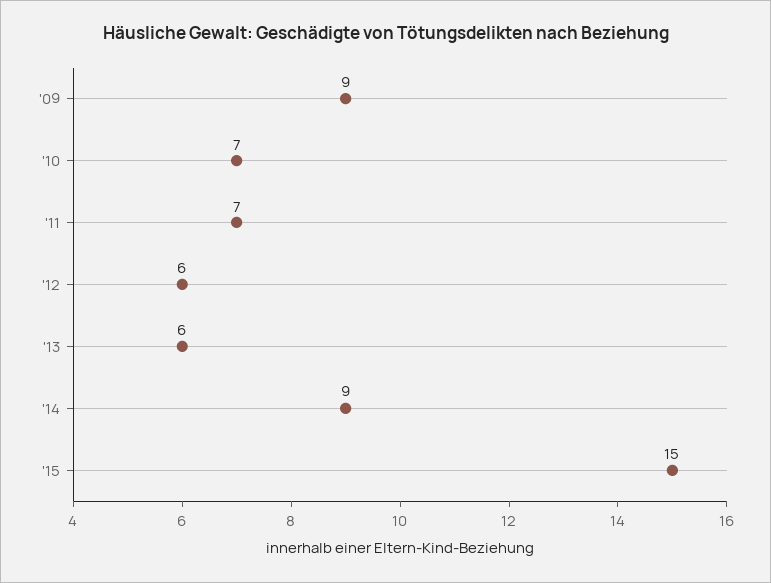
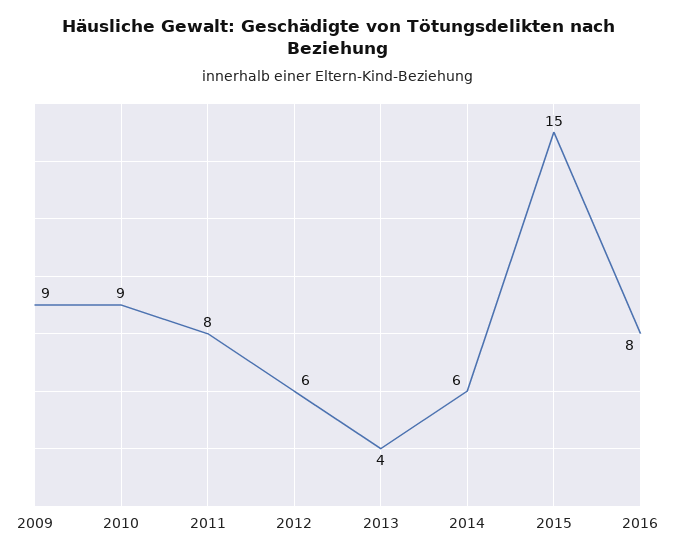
'10: 7 -> 9
'11: 7 -> 8
'13: 6 -> 4
'14: 9 -> 6
2016: none -> 8

